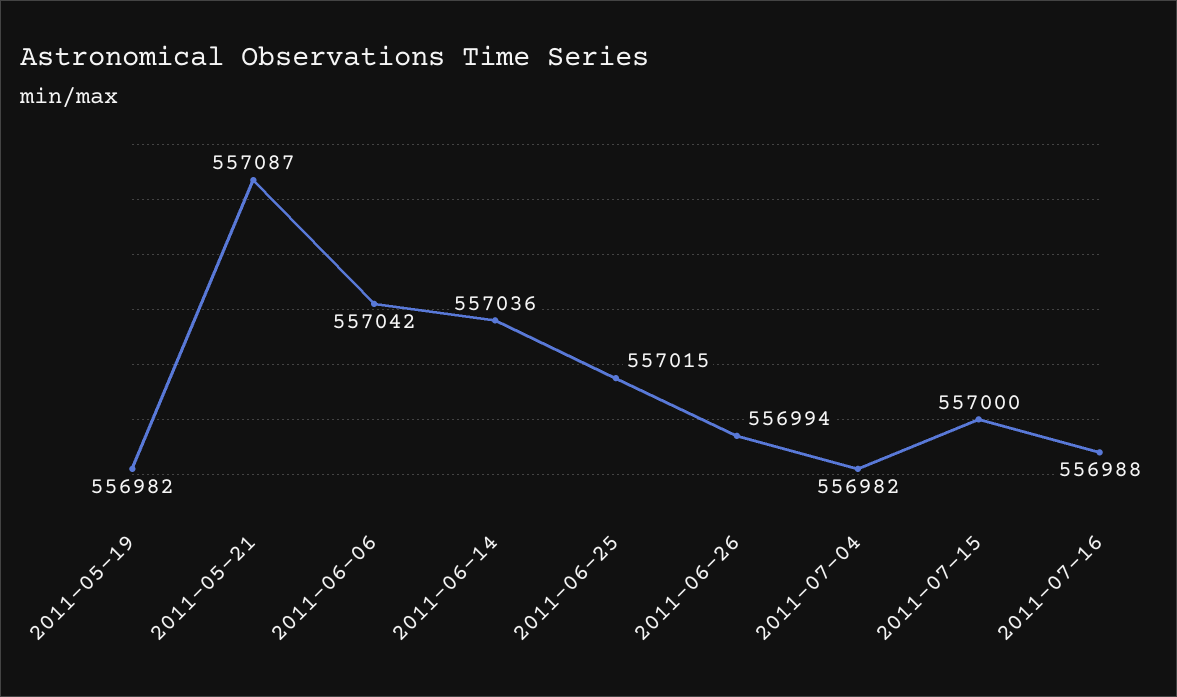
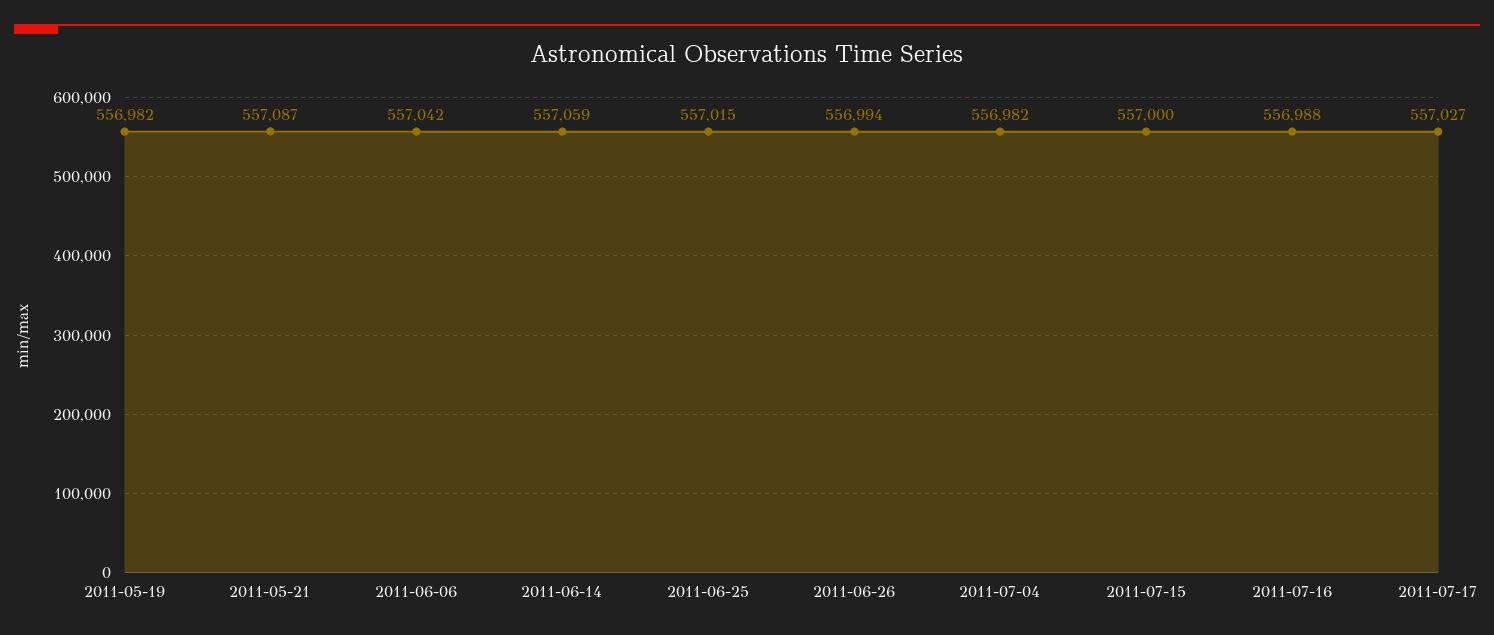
2011-06-14: 557036 -> 557059
2011-07-17: none -> 557027

